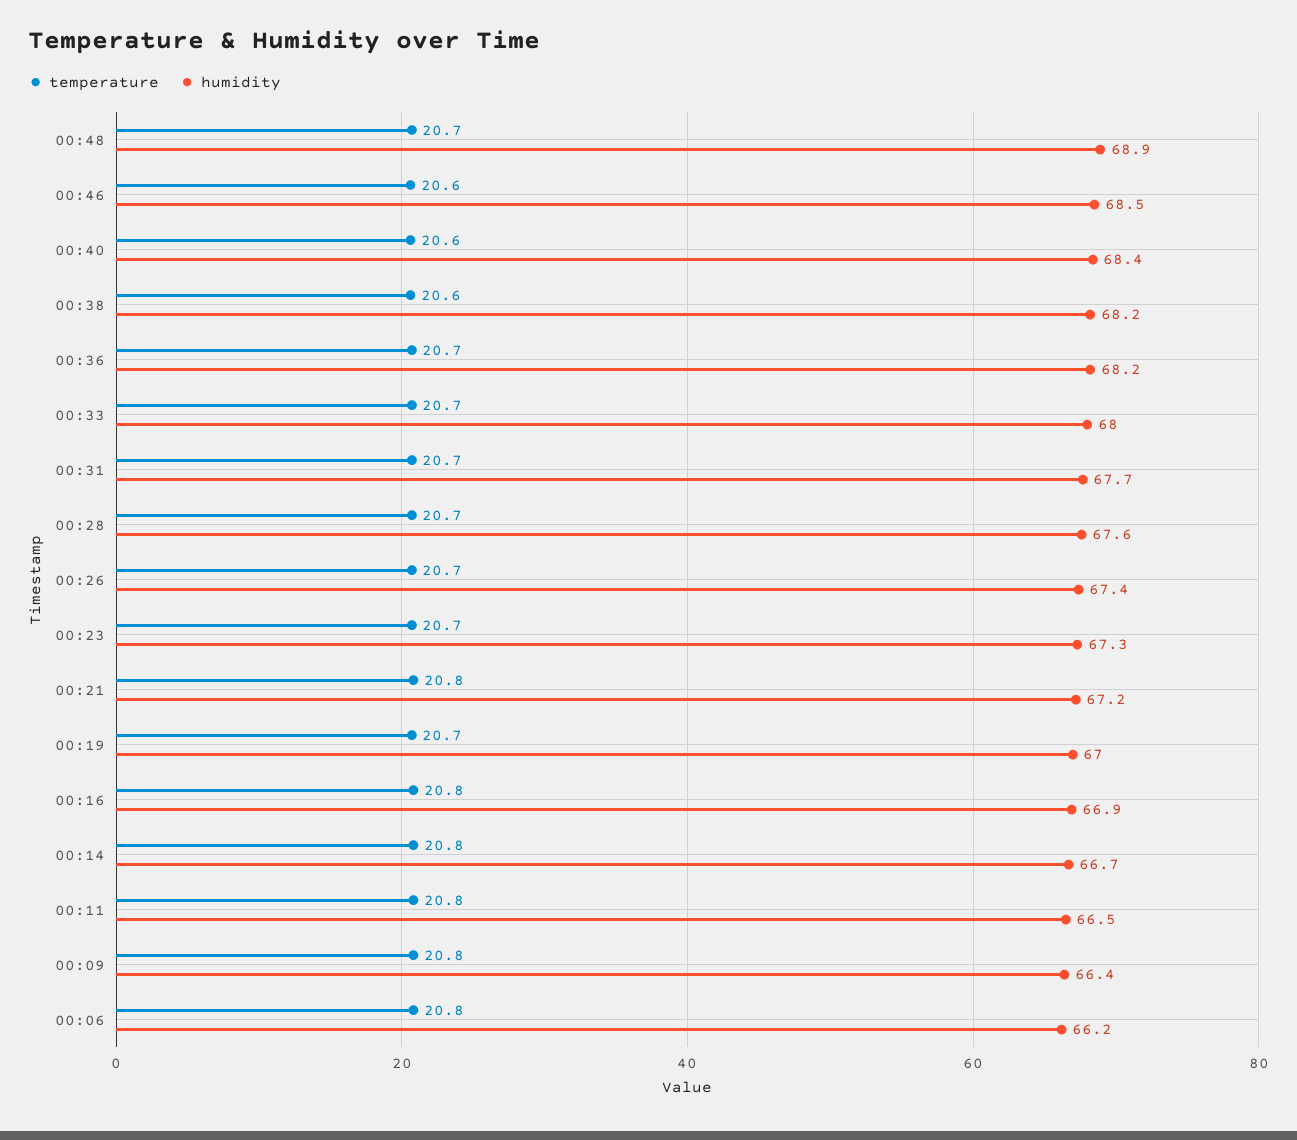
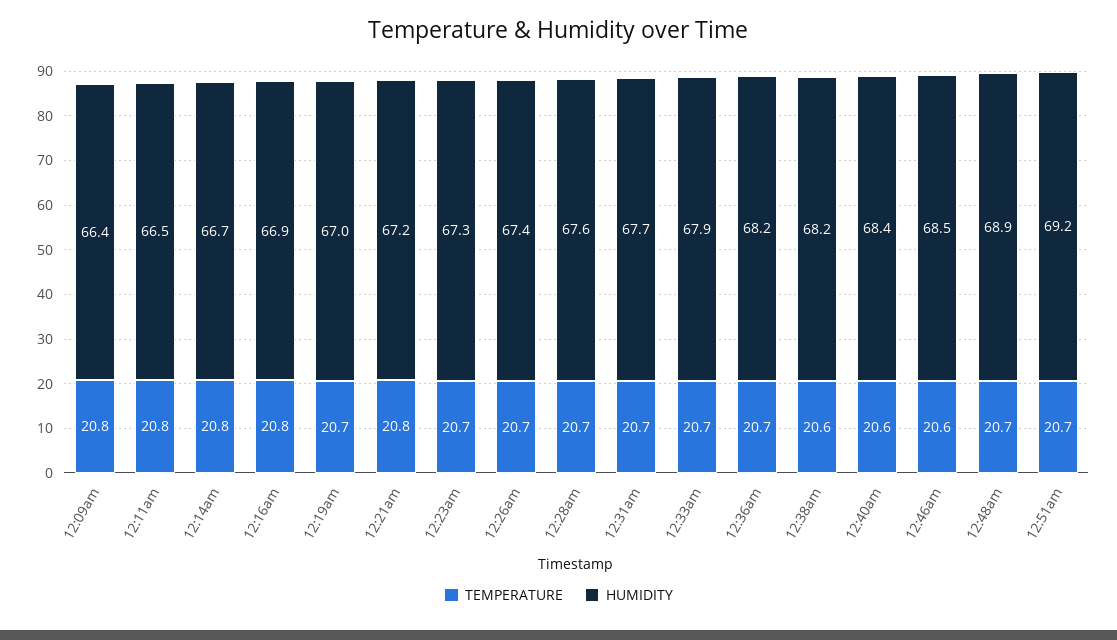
humidity, 00:33: 68 -> 67.9
temperature, 00:06: 20.8 -> none
humidity, 00:06: 66.2 -> none
temperature, 12:51am: none -> 20.7
humidity, 12:51am: none -> 69.2

